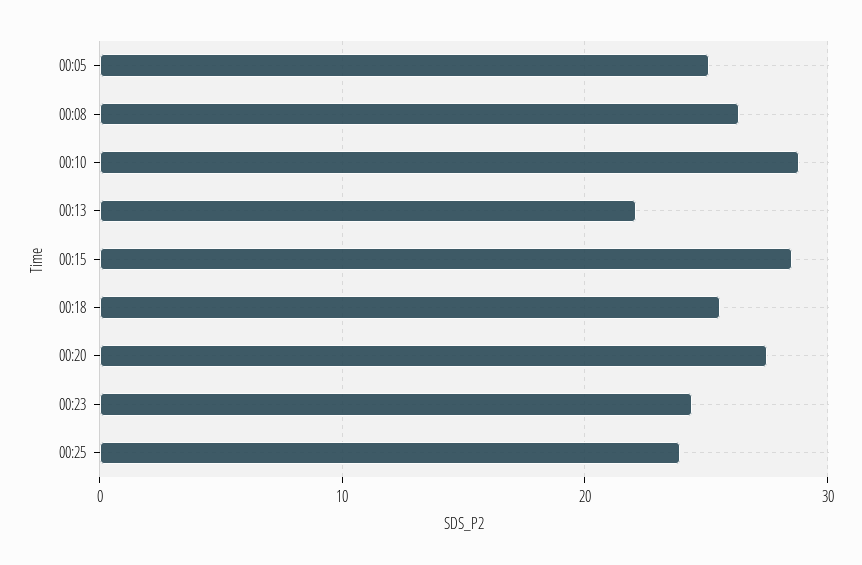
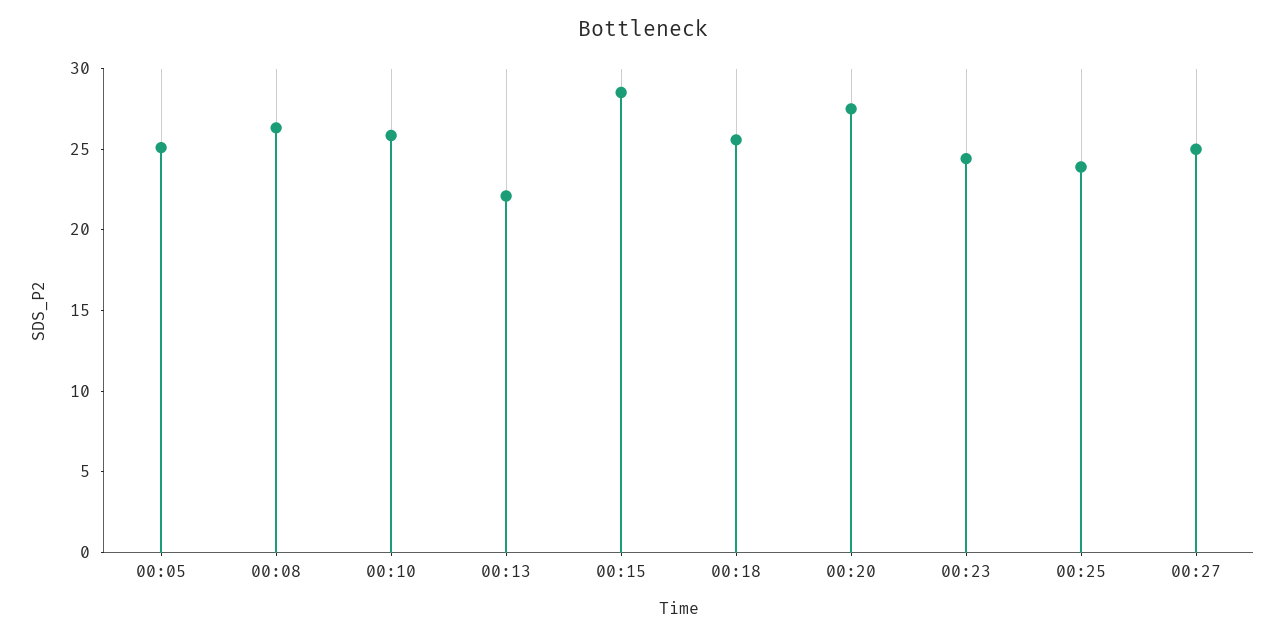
00:10: 29 -> 26
00:27: none -> 25

